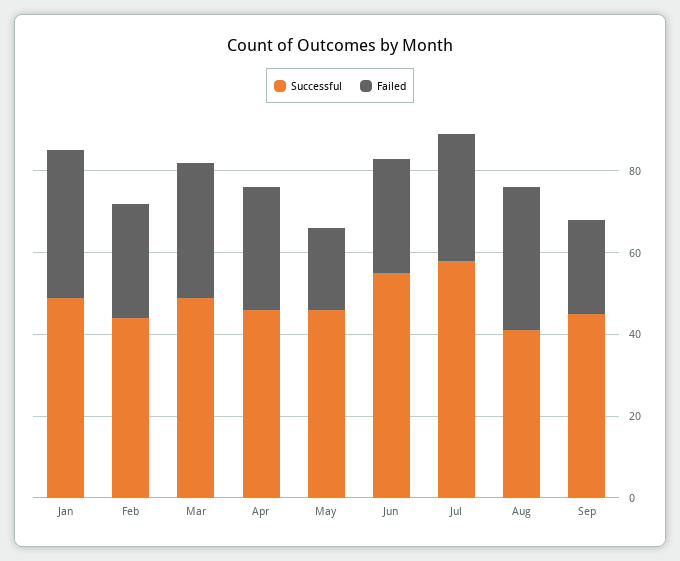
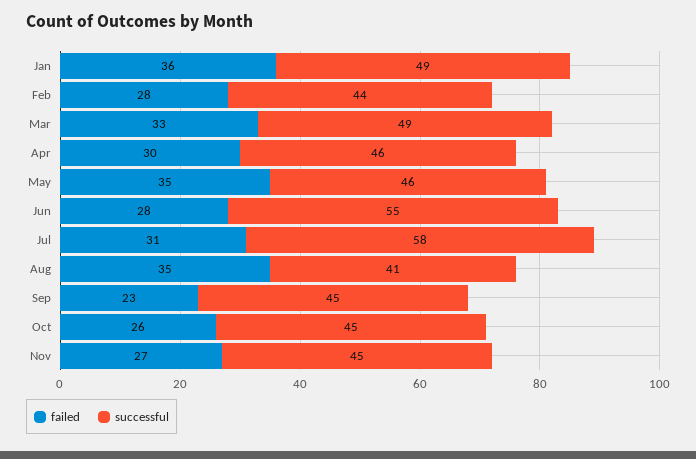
Failed, May: 20 -> 35
Failed, Oct: none -> 26
Successful, Oct: none -> 45
Failed, Nov: none -> 27
Successful, Nov: none -> 45

